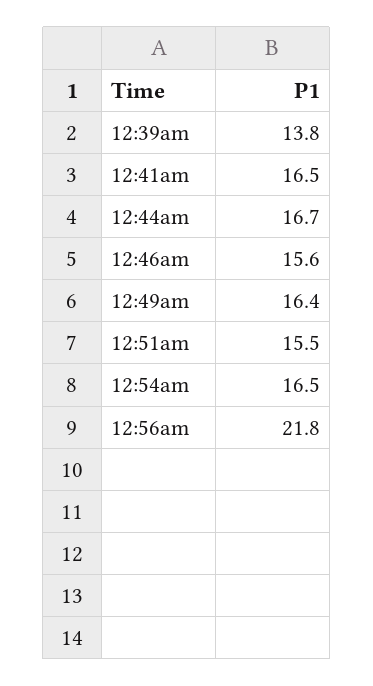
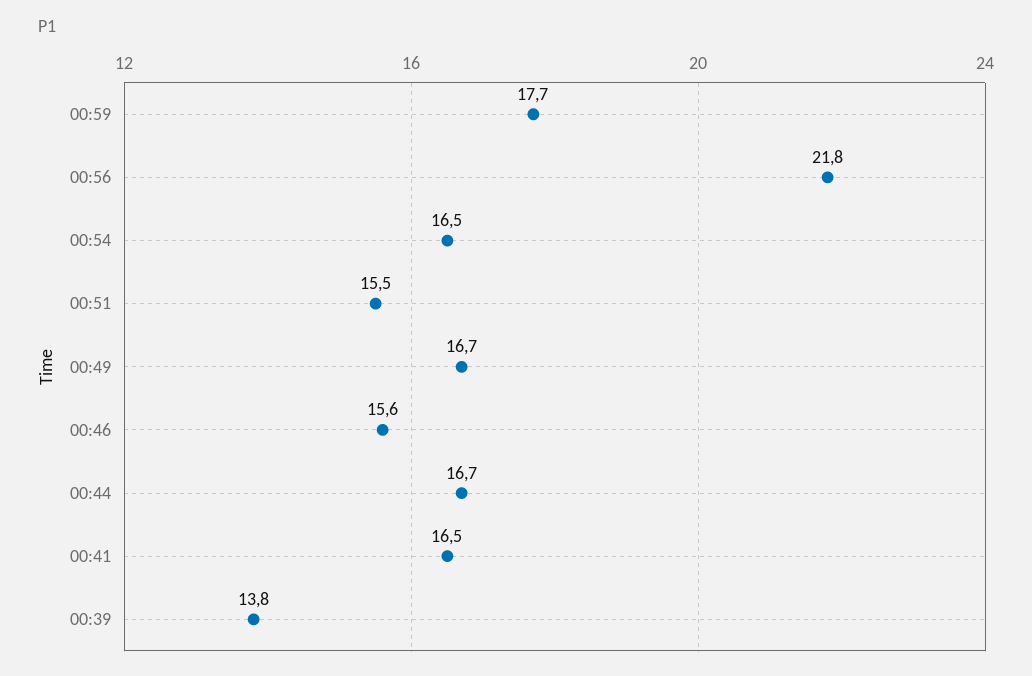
12:49am: 16.4 -> 16.7
00:59: none -> 17.7

